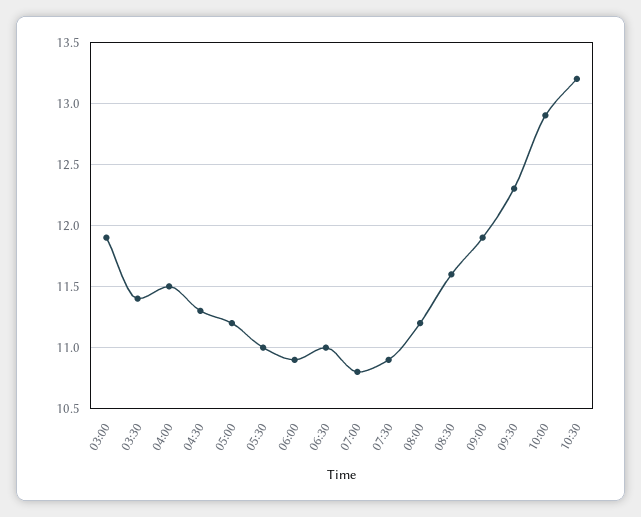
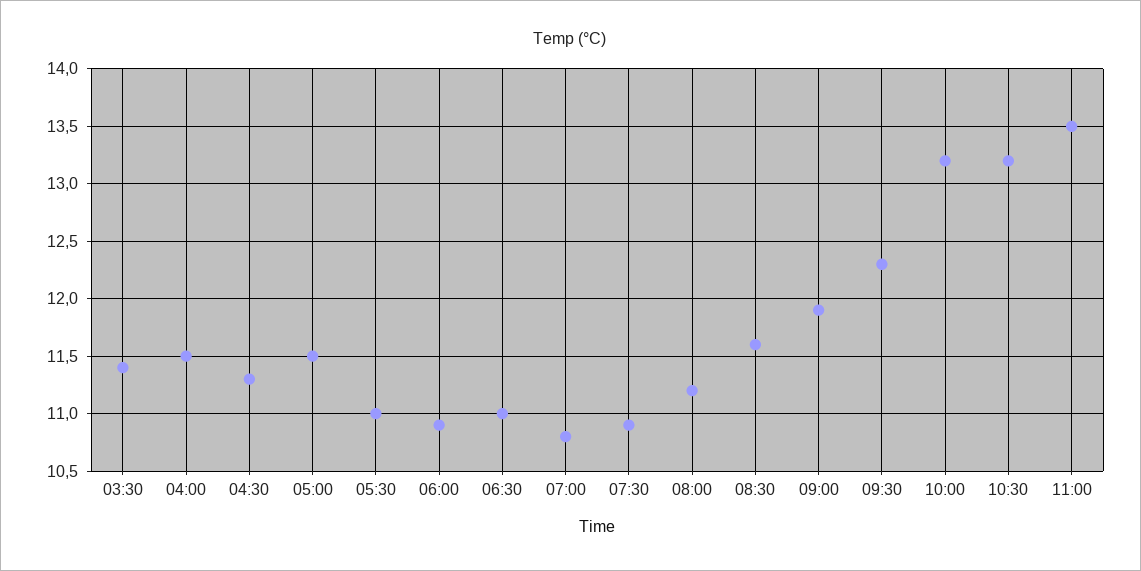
03:00: 11.9 -> none
05:00: 11.2 -> 11.5
10:00: 12.9 -> 13.2
11:00: none -> 13.5

